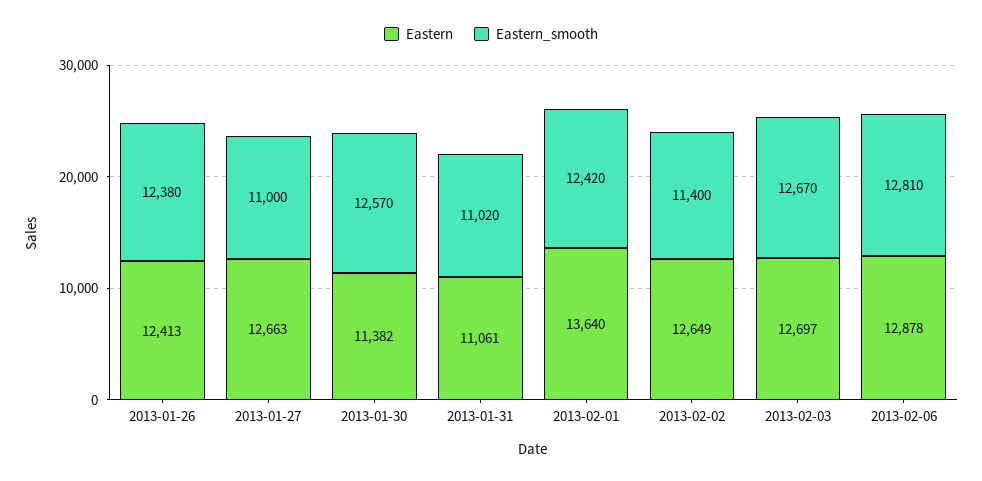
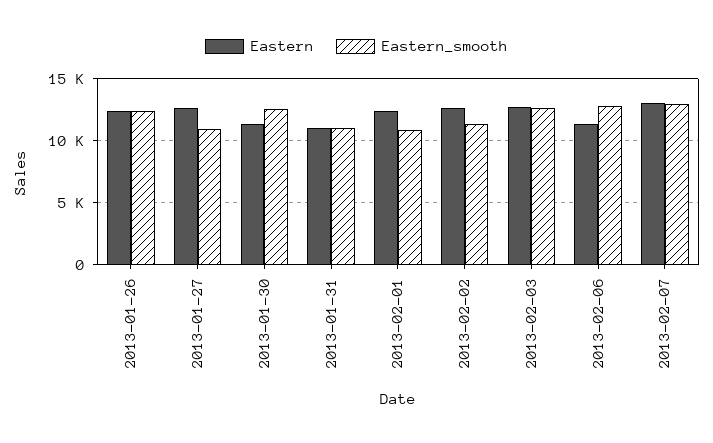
Eastern, 2013-02-01: 13640 -> 12500
Eastern_smooth, 2013-02-01: 12420 -> 11000
Eastern, 2013-02-06: 12878 -> 11500
Eastern, 2013-02-07: none -> 13000
Eastern_smooth, 2013-02-07: none -> 13000

